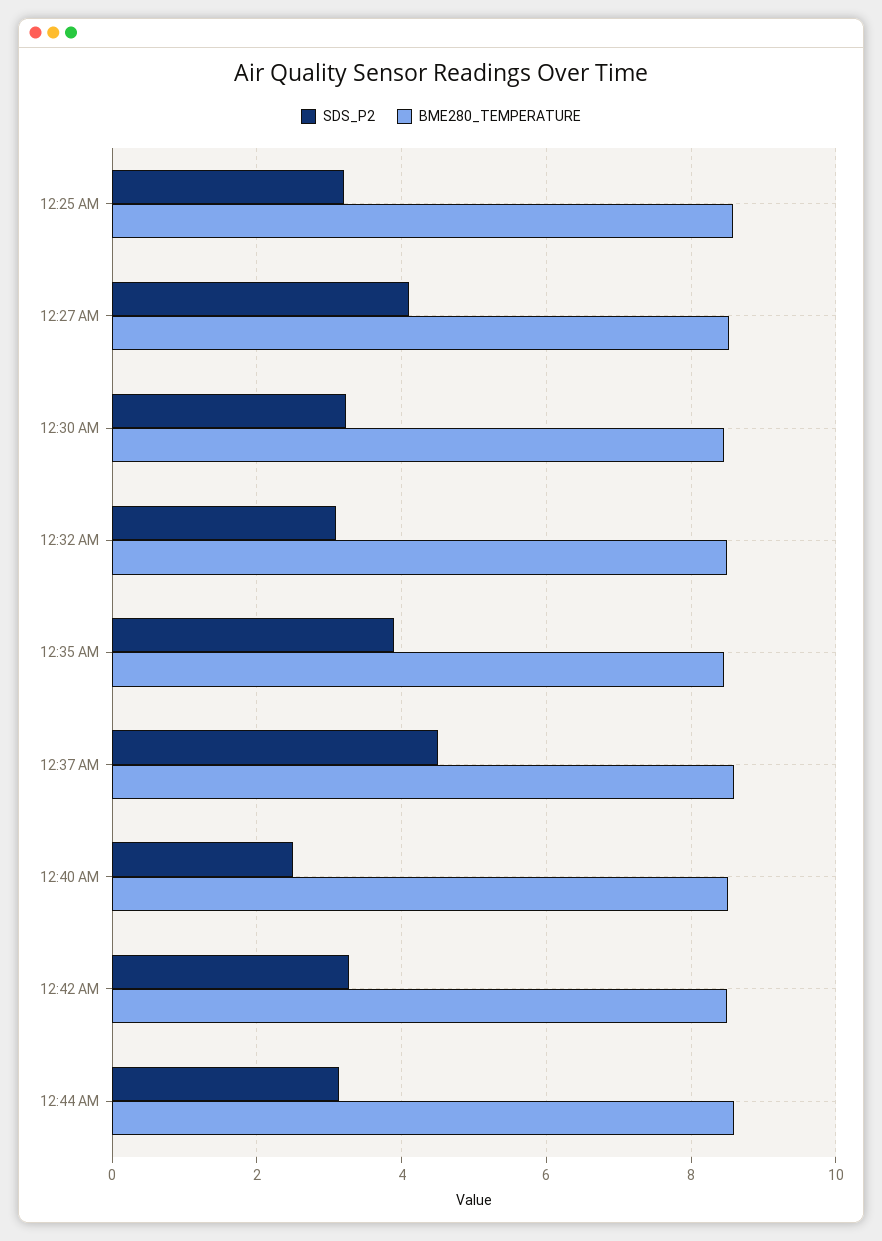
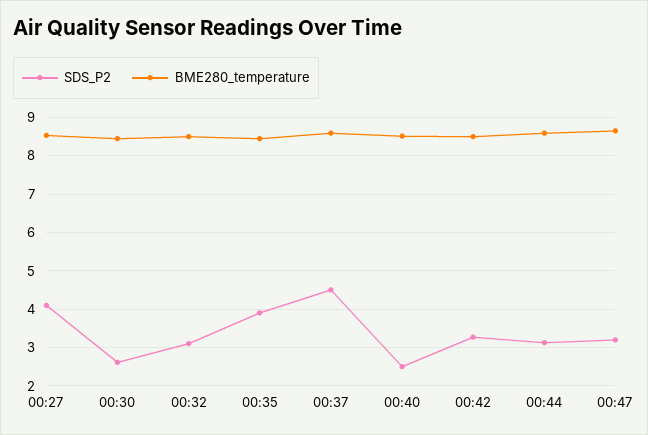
SDS_P2, 12:25 AM: 3.2 -> none
BME280_TEMPERATURE, 12:25 AM: 8.6 -> none
SDS_P2, 12:30 AM: 3.2 -> 2.6
SDS_P2, 00:47: none -> 3.2
BME280_TEMPERATURE, 00:47: none -> 8.6

